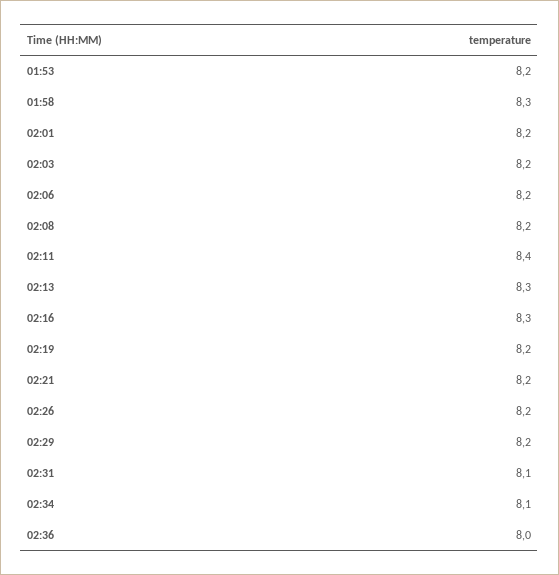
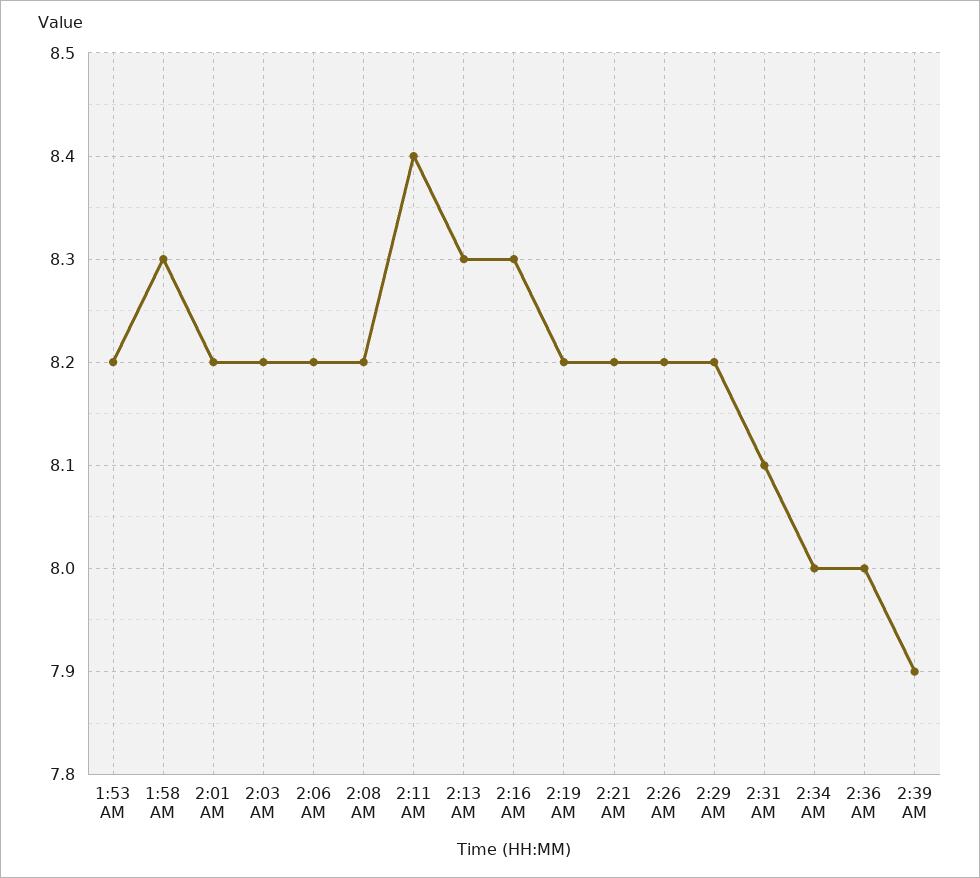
02:34: 8.1 -> 8
2:39 AM: none -> 7.9

